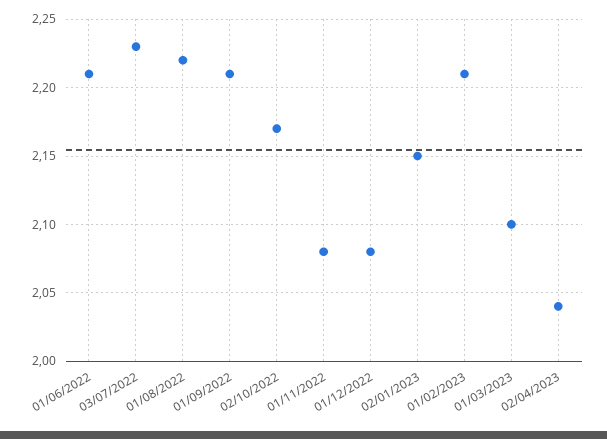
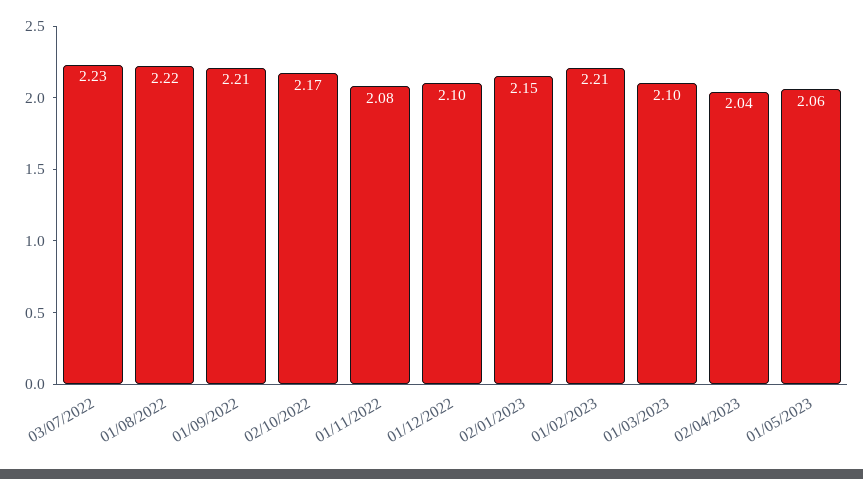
01/06/2022: 2.21 -> none
01/12/2022: 2.08 -> 2.1
01/05/2023: none -> 2.06

